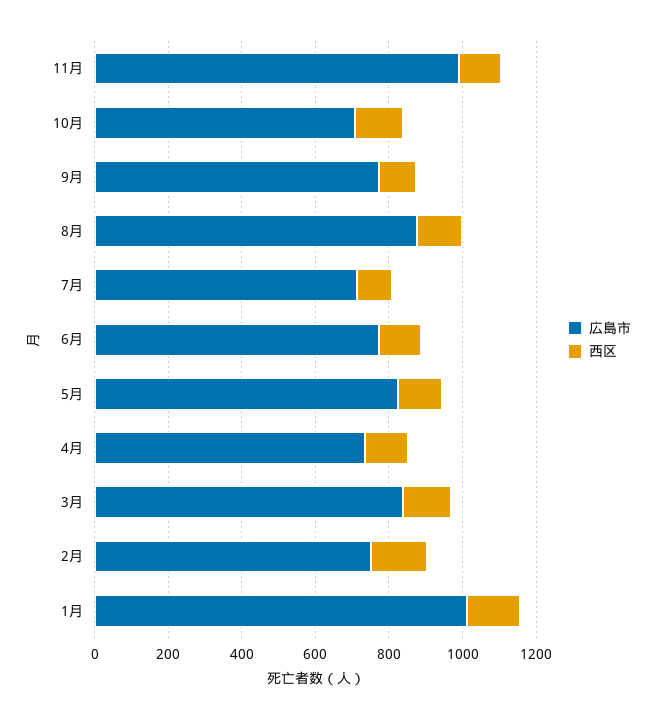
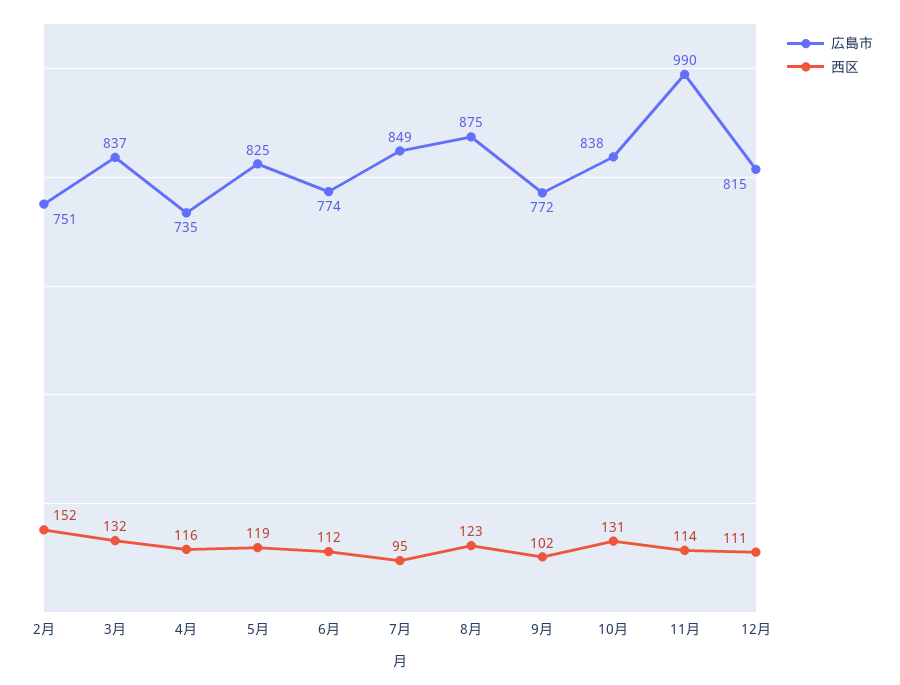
広島市, 10月: 700 -> 838
広島市, 7月: 700 -> 849
広島市, 1月: 1000 -> none
西区, 1月: 150 -> none
広島市, 12月: none -> 815
西区, 12月: none -> 111

